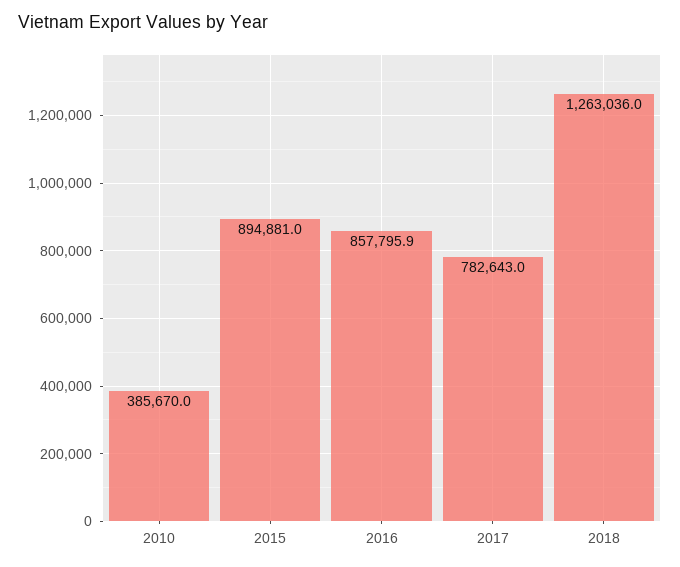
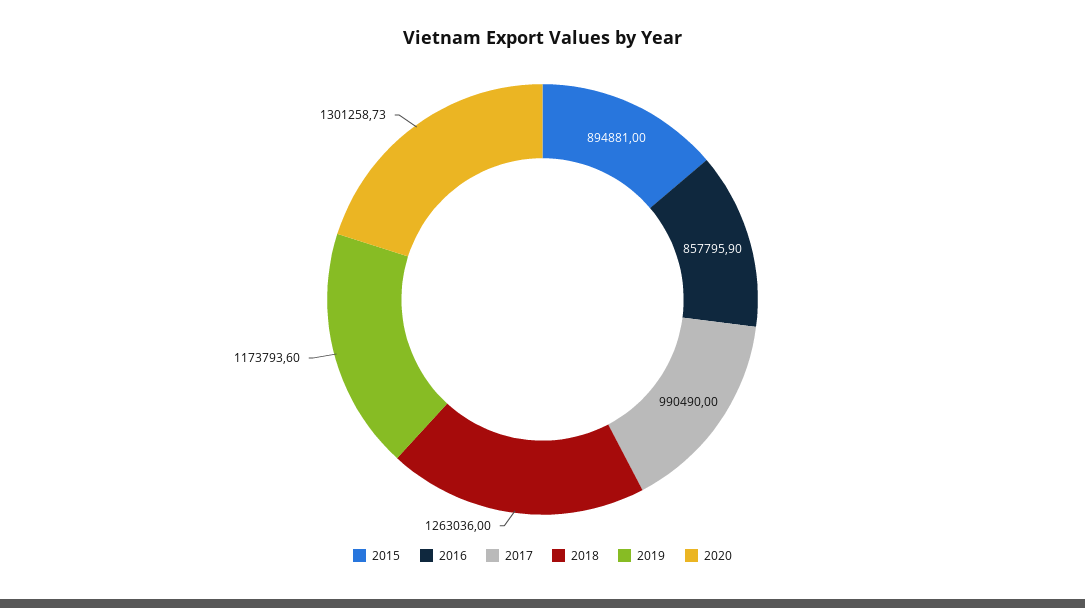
2010: 385670 -> none
2017: 782643 -> 990490
2019: none -> 1173793.6
2020: none -> 1301258.73

